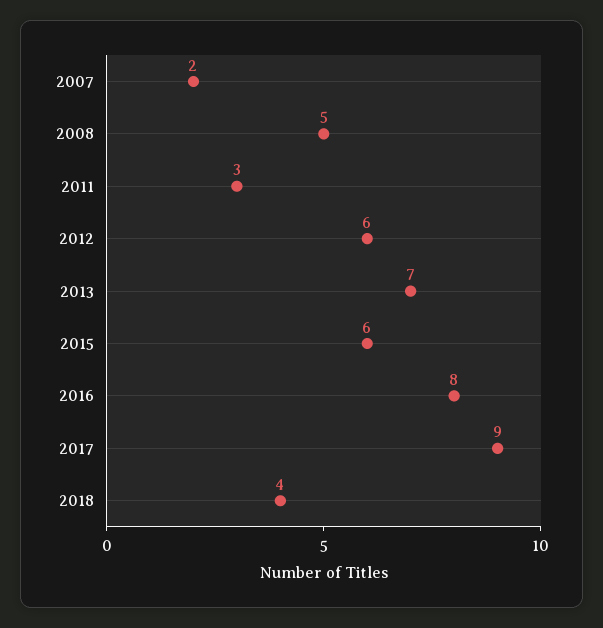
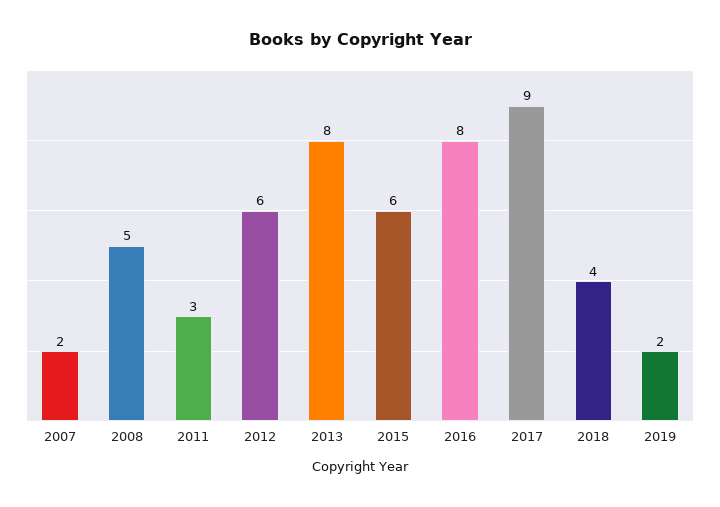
2013: 7 -> 8
2019: none -> 2

